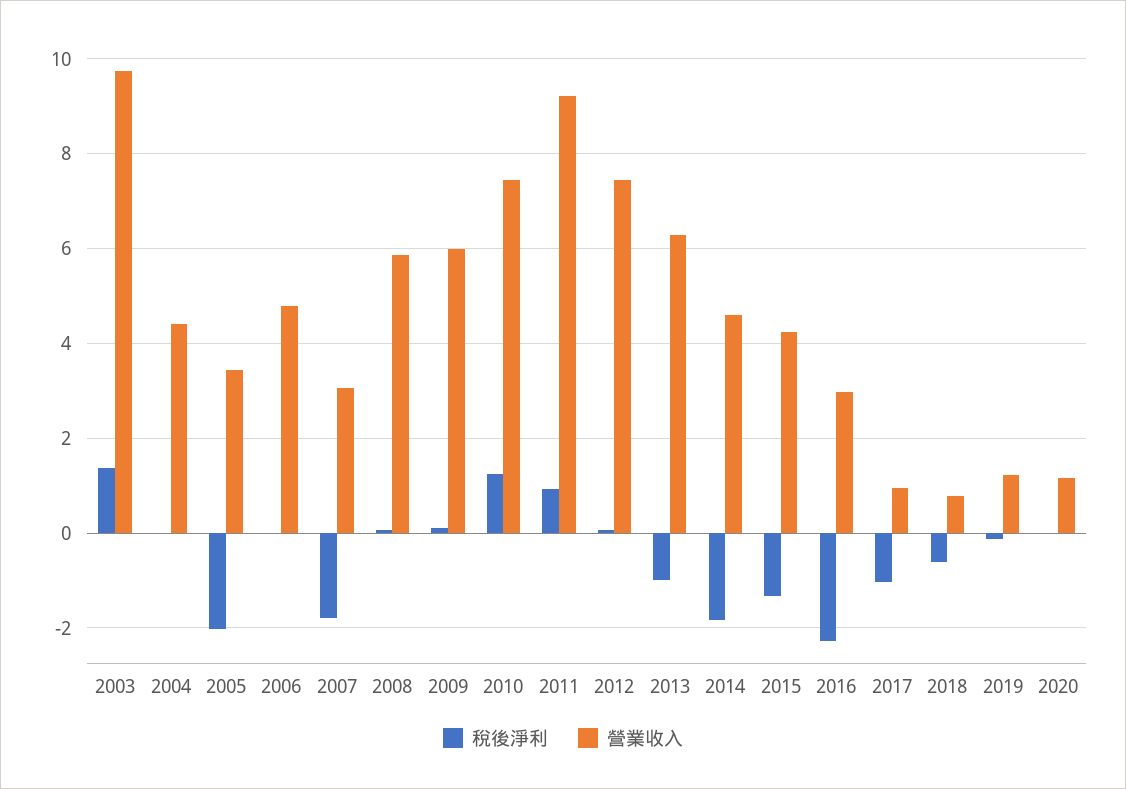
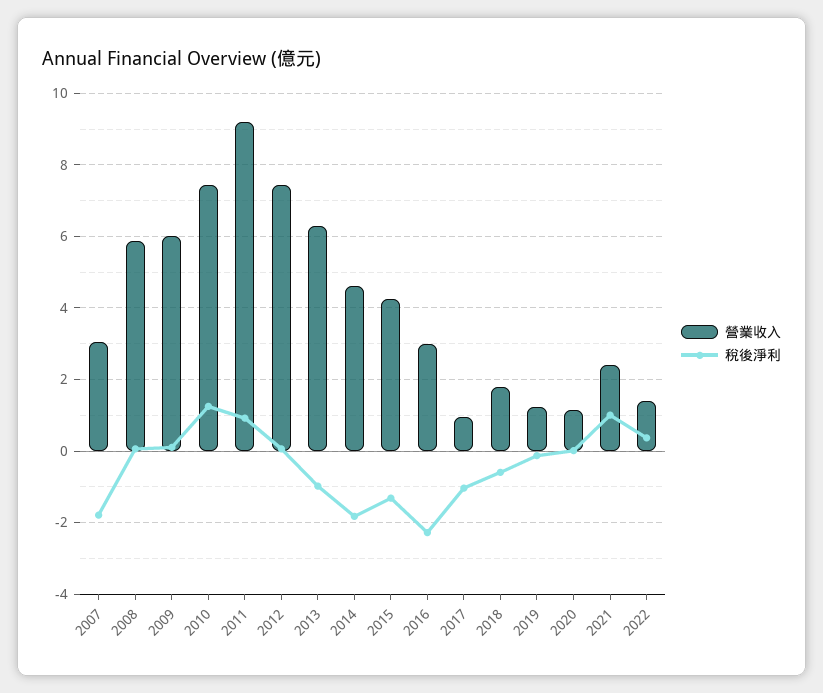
稅後淨利, 2003: 1.4 -> none
營業收入, 2003: 9.8 -> none
稅後淨利, 2004: 0 -> none
營業收入, 2004: 4.4 -> none
稅後淨利, 2005: -2 -> none
營業收入, 2005: 3.4 -> none
稅後淨利, 2006: 0 -> none
營業收入, 2006: 4.8 -> none
營業收入, 2018: 0.8 -> 1.8
營業收入, 2021: none -> 2.4
稅後淨利, 2021: none -> 1
營業收入, 2022: none -> 1.4
稅後淨利, 2022: none -> 0.4

